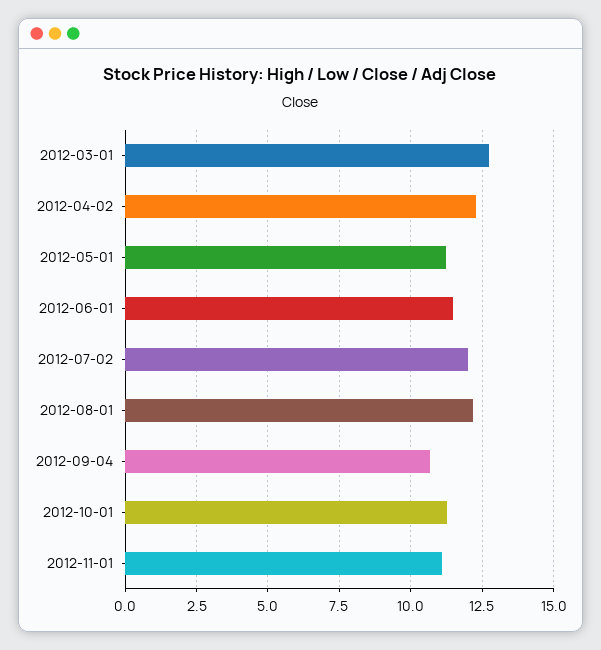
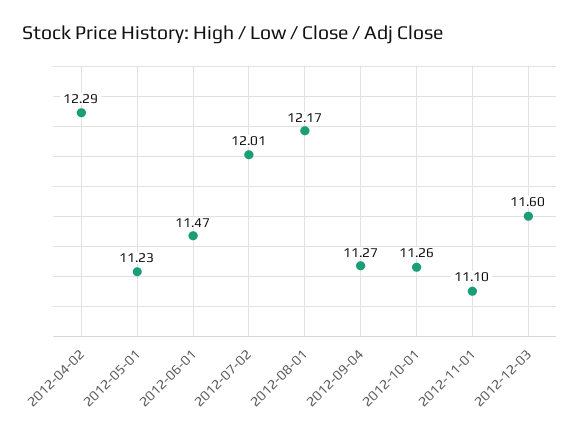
2012-03-01: 12.75 -> none
2012-09-04: 10.75 -> 11.27
2012-12-03: none -> 11.6

